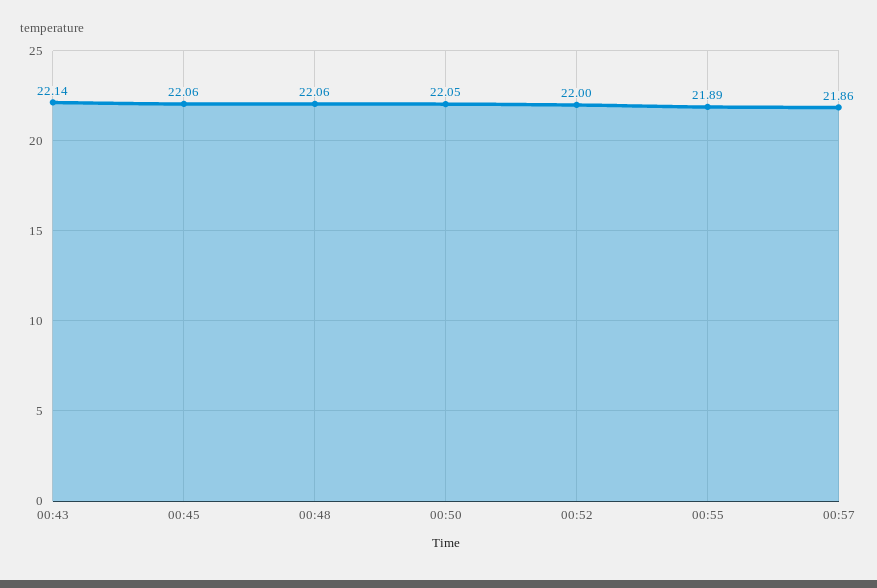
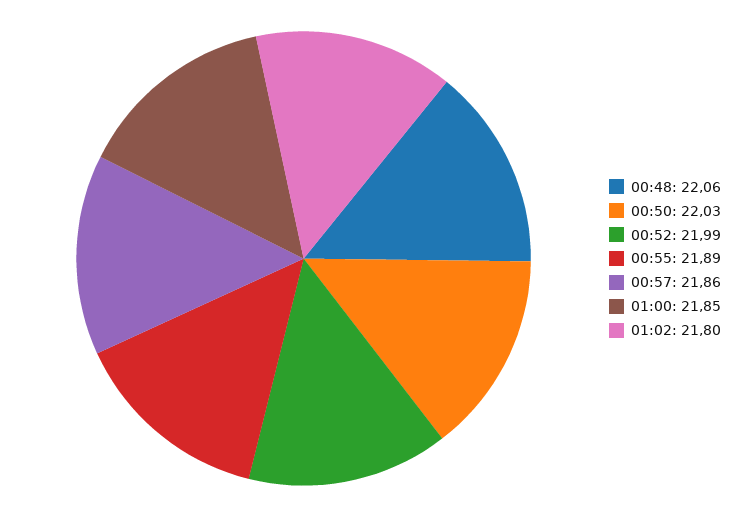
00:43: 22.14 -> none
00:45: 22.06 -> none
00:50: 22.05 -> 22.03
00:52: 22 -> 21.99
01:00: none -> 21.85
01:02: none -> 21.8

